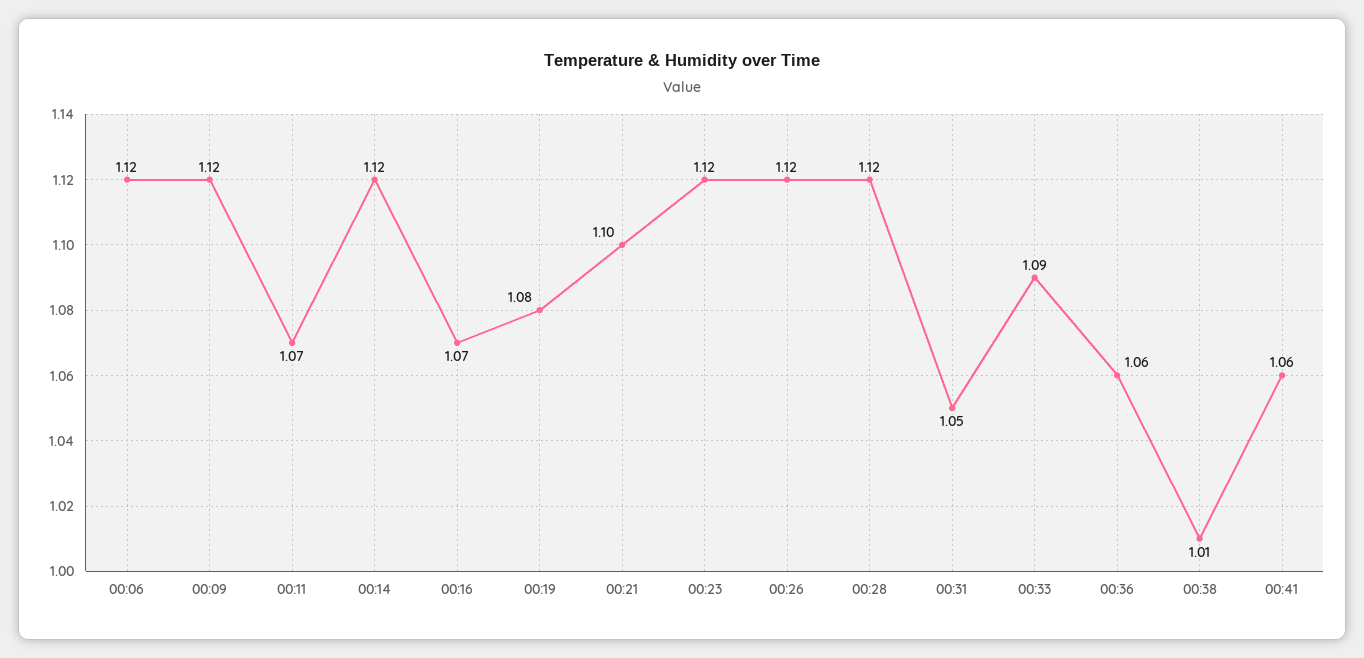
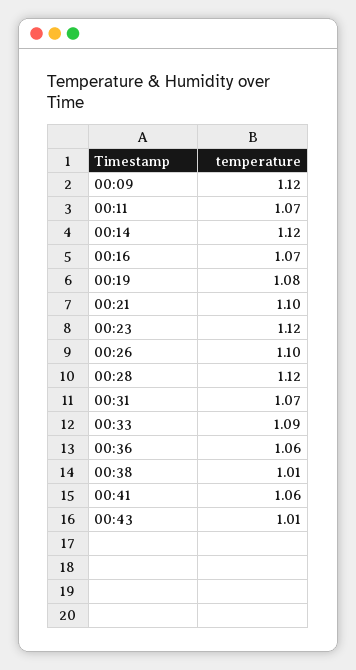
00:06: 1.12 -> none
00:26: 1.12 -> 1.1
00:31: 1.05 -> 1.07
00:43: none -> 1.01

